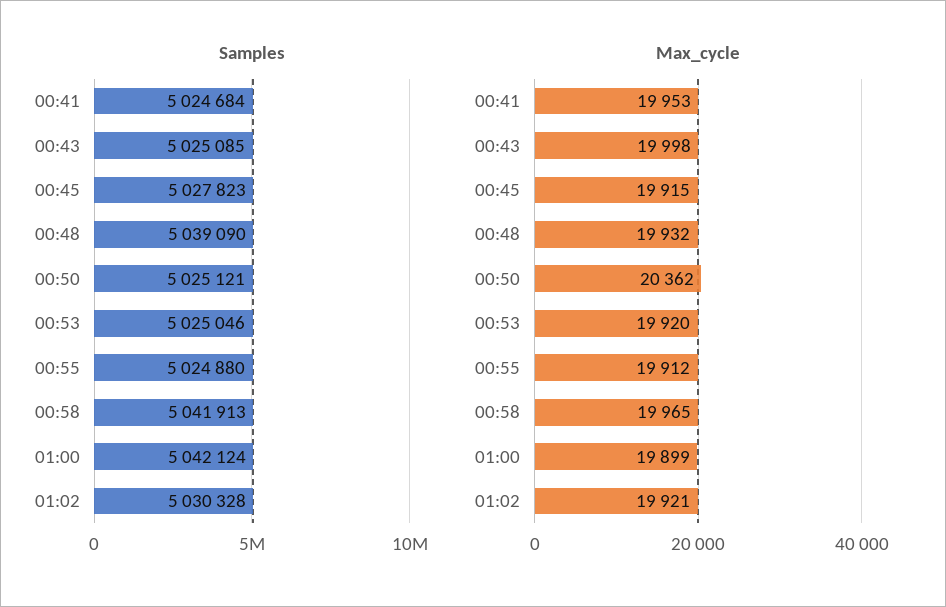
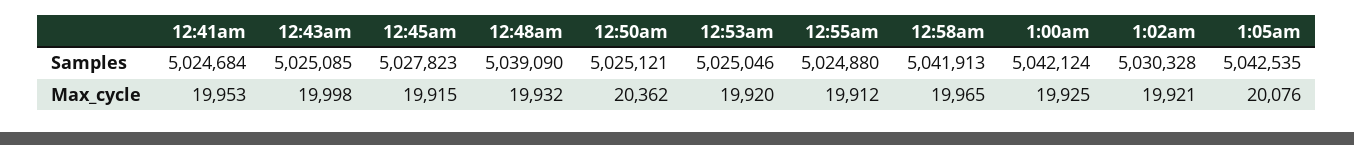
Max_cycle, 01:00: 19899 -> 19925
Samples, 1:05am: none -> 5042535
Max_cycle, 1:05am: none -> 20076

